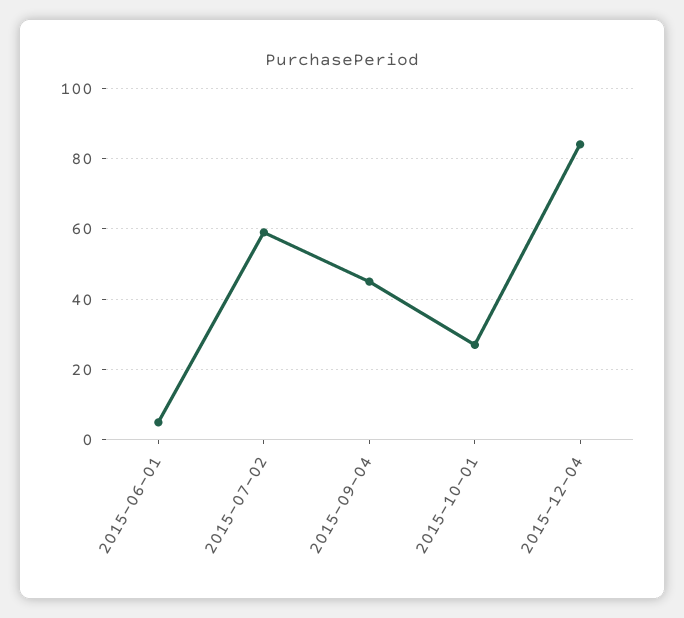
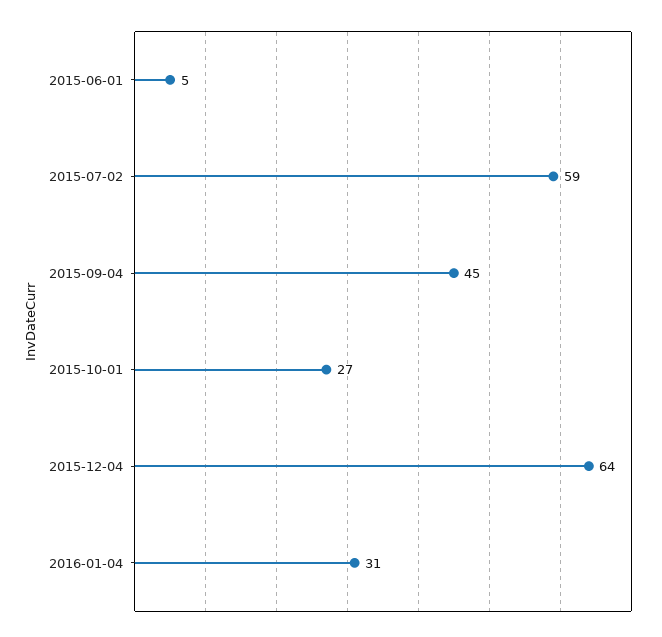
2015-12-04: 85 -> 64
2016-01-04: none -> 31

